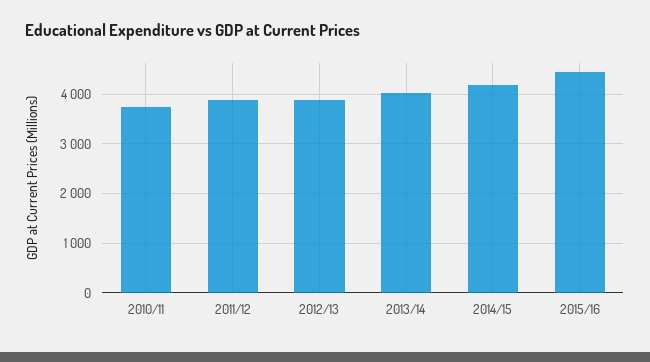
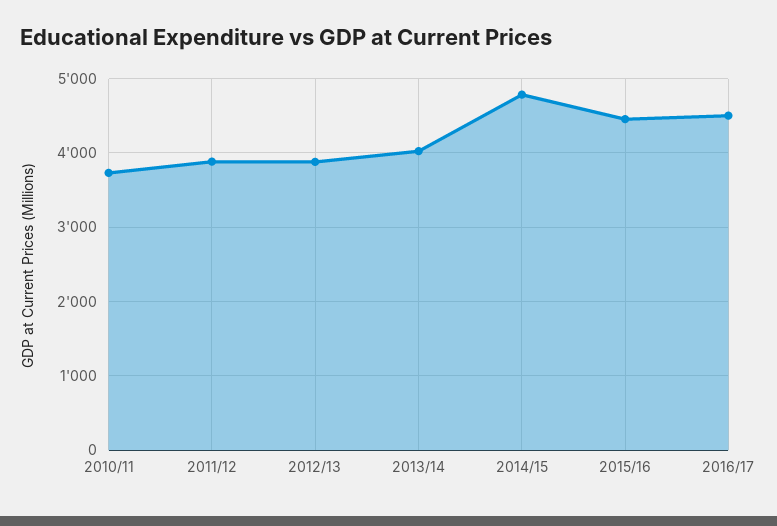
2014/15: 4200 -> 4800
2016/17: none -> 4500

